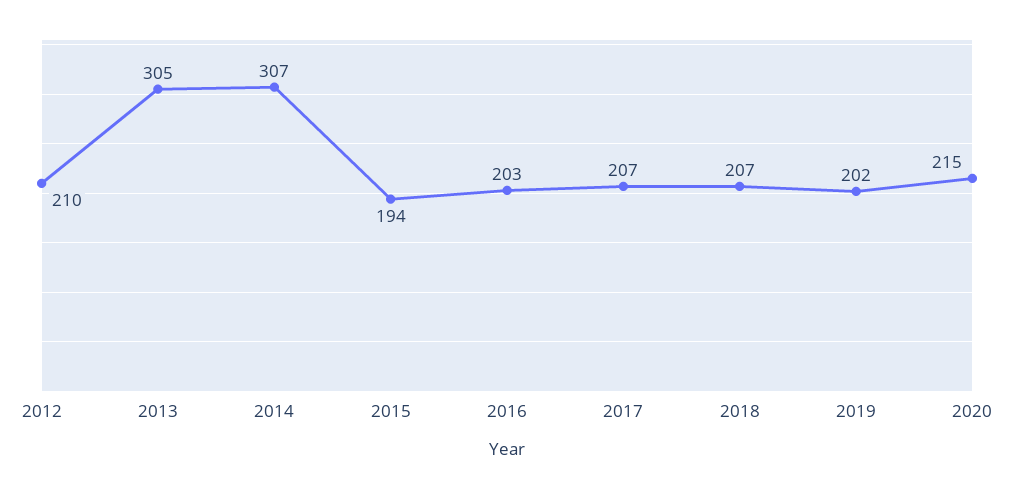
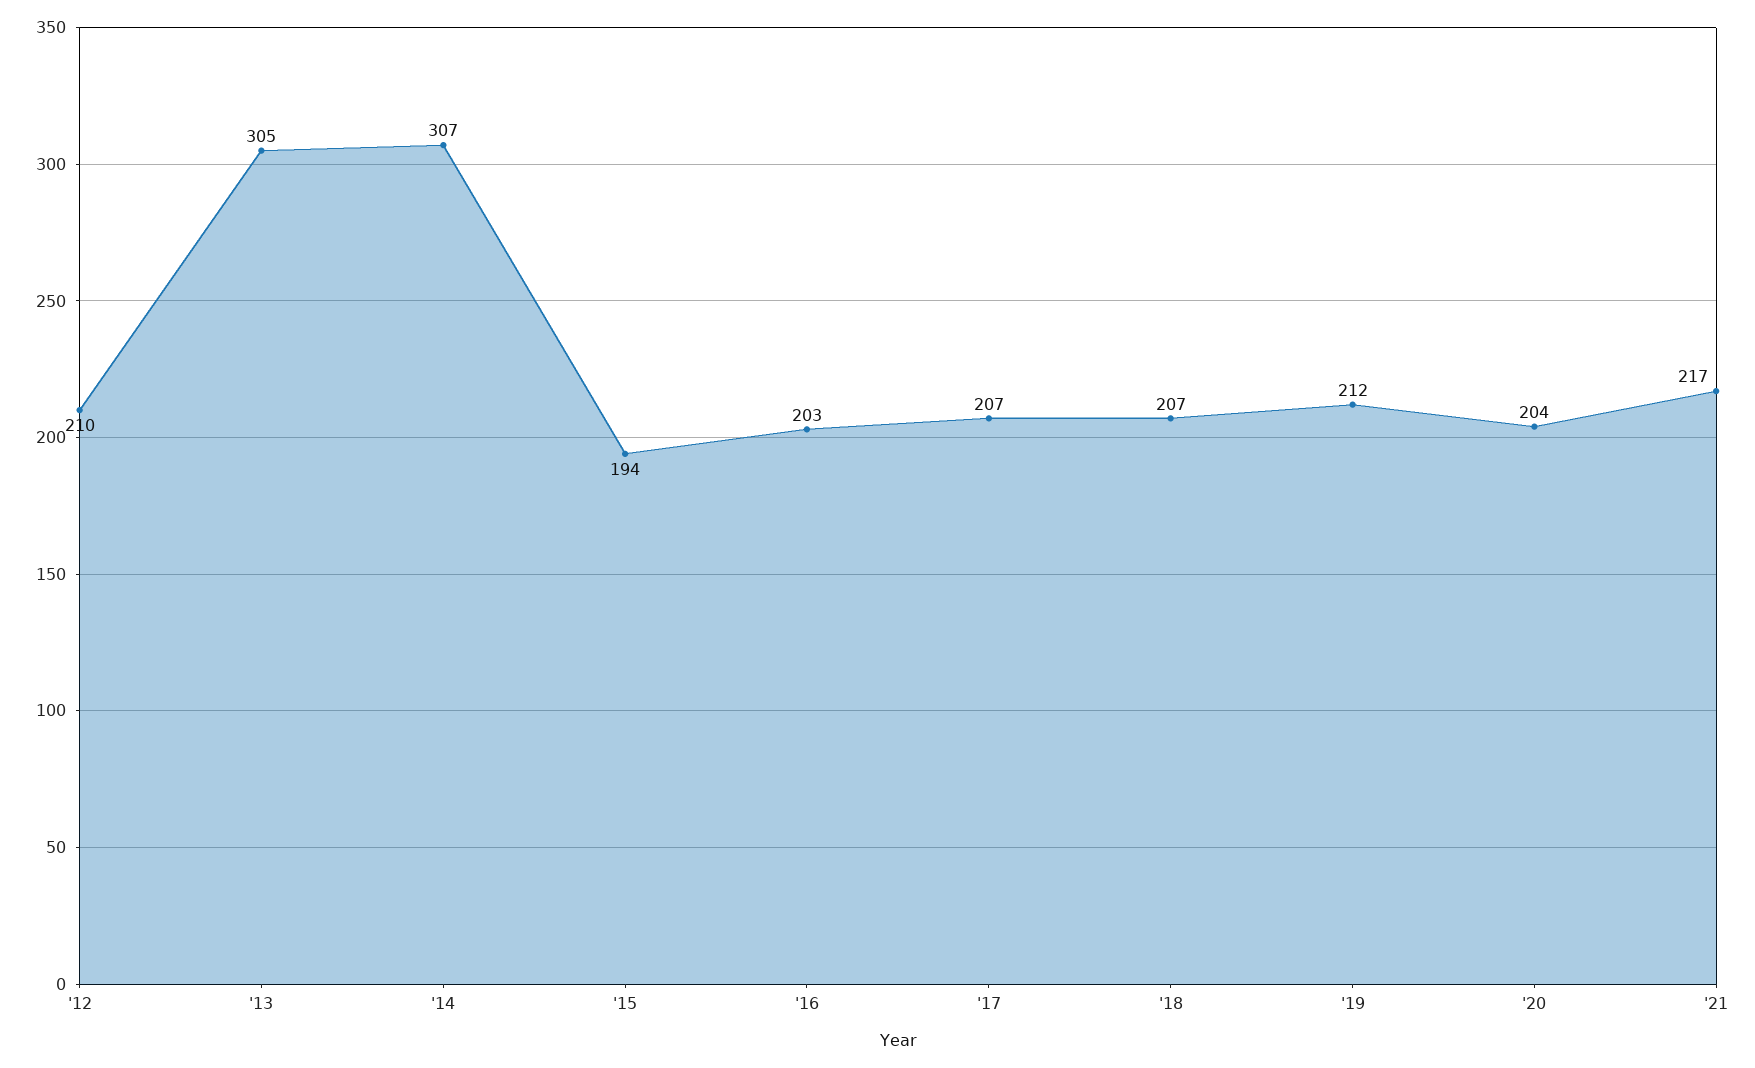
2019: 202 -> 212
2020: 215 -> 204
'21: none -> 217

